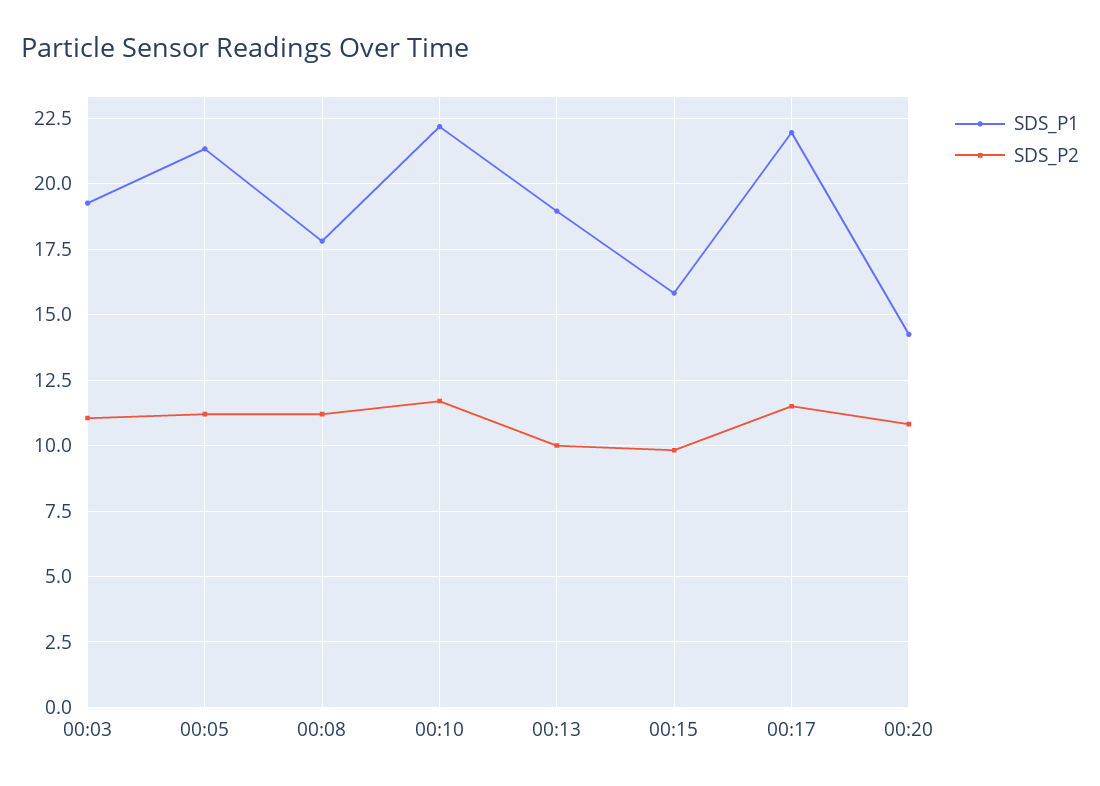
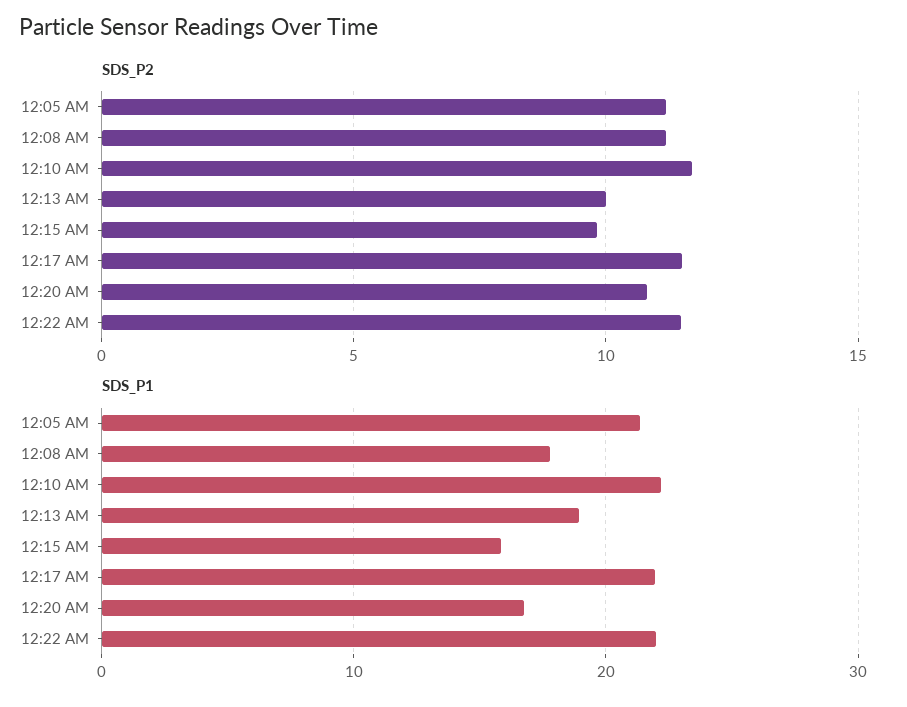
SDS_P1, 00:03: 19.25 -> none
SDS_P2, 00:03: 11 -> none
SDS_P1, 00:20: 14.25 -> 17
SDS_P2, 12:22 AM: none -> 11.5
SDS_P1, 12:22 AM: none -> 22

